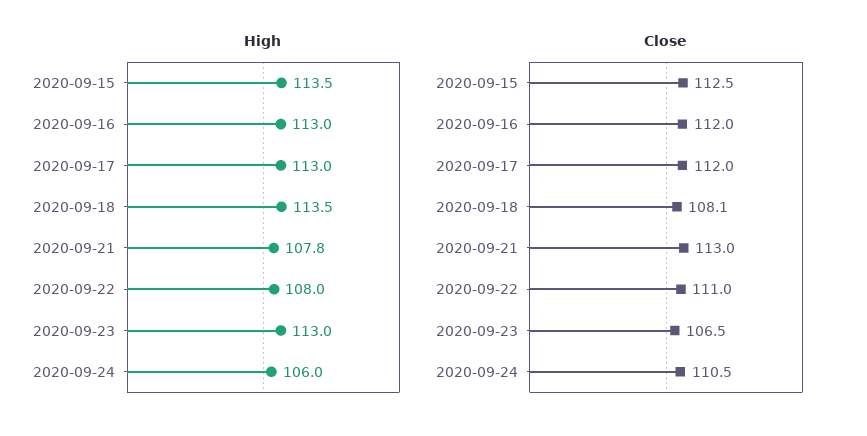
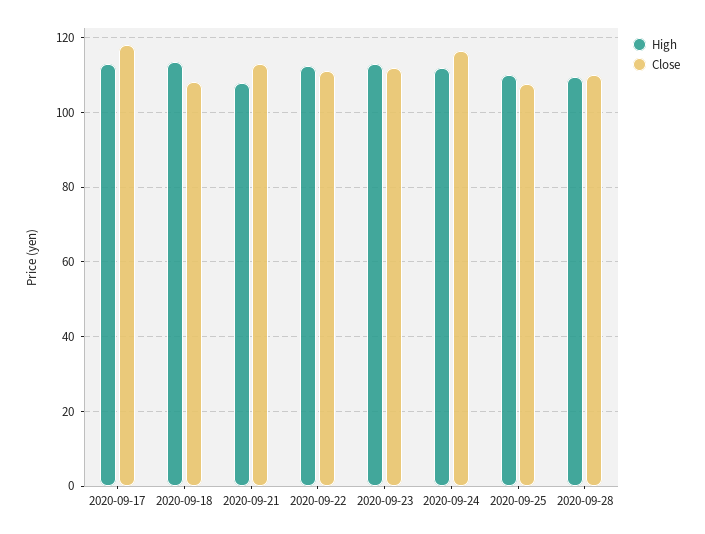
High, 2020-09-15: 113.5 -> none
High, 2020-09-16: 113 -> none
High, 2020-09-22: 108 -> 112
High, 2020-09-24: 106 -> 112
Close, 2020-09-15: 112.5 -> none
Close, 2020-09-16: 112 -> none
Close, 2020-09-17: 112 -> 118
Close, 2020-09-23: 106.5 -> 112
Close, 2020-09-24: 110.5 -> 116
High, 2020-09-25: none -> 110
Close, 2020-09-25: none -> 108
High, 2020-09-28: none -> 110
Close, 2020-09-28: none -> 110

